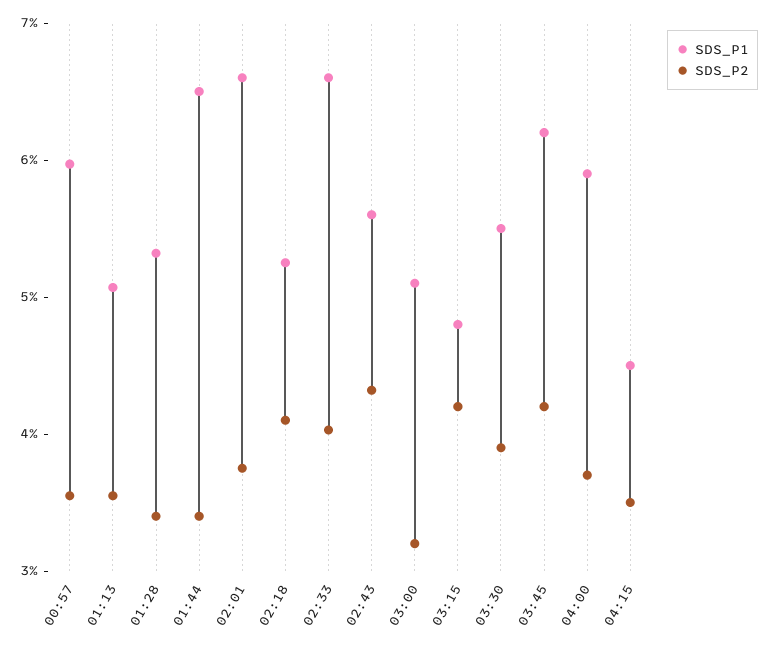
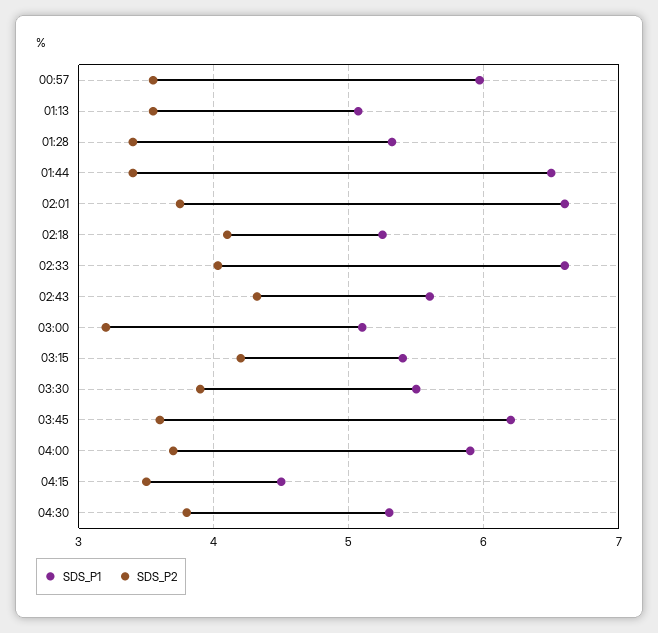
SDS_P1, 03:15: 4.8 -> 5.4
SDS_P2, 03:45: 4.2 -> 3.6
SDS_P1, 04:30: none -> 5.3
SDS_P2, 04:30: none -> 3.8

